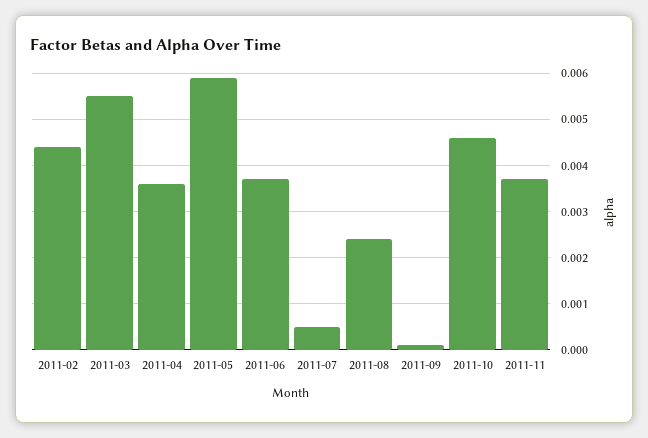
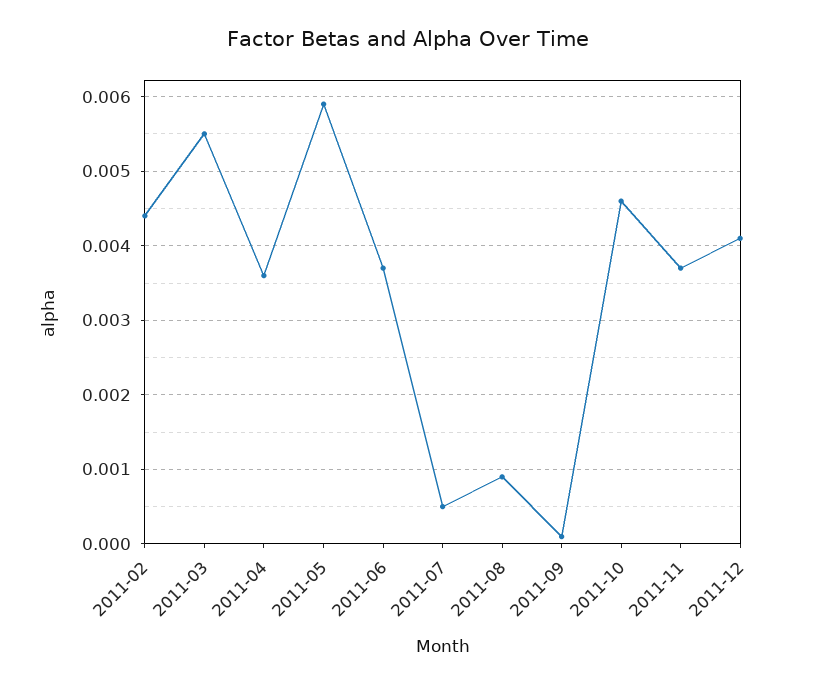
2011-08: 0.0025 -> 0.0009
2011-12: none -> 0.0041

